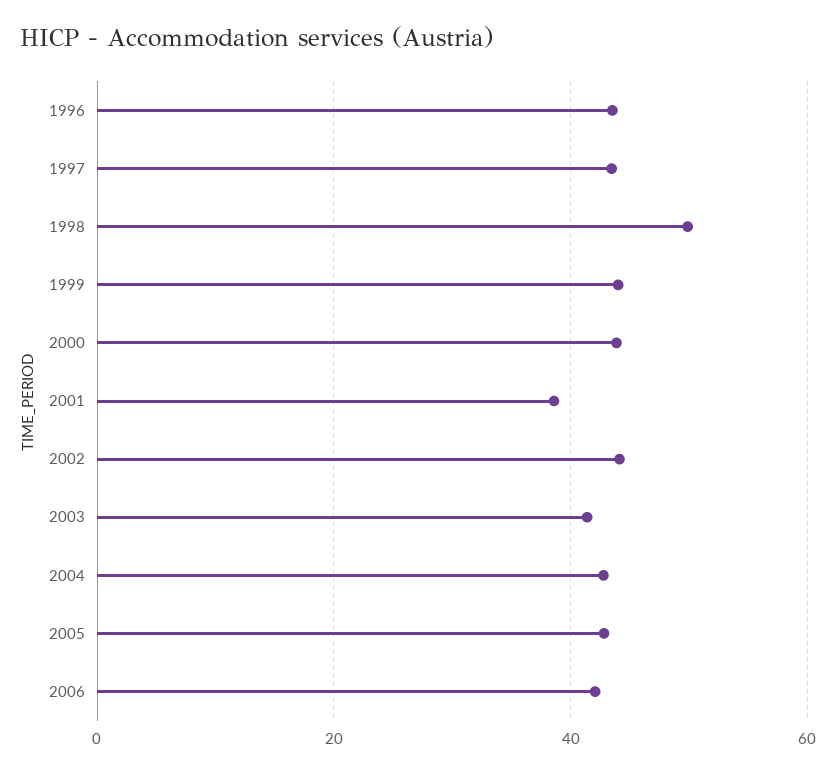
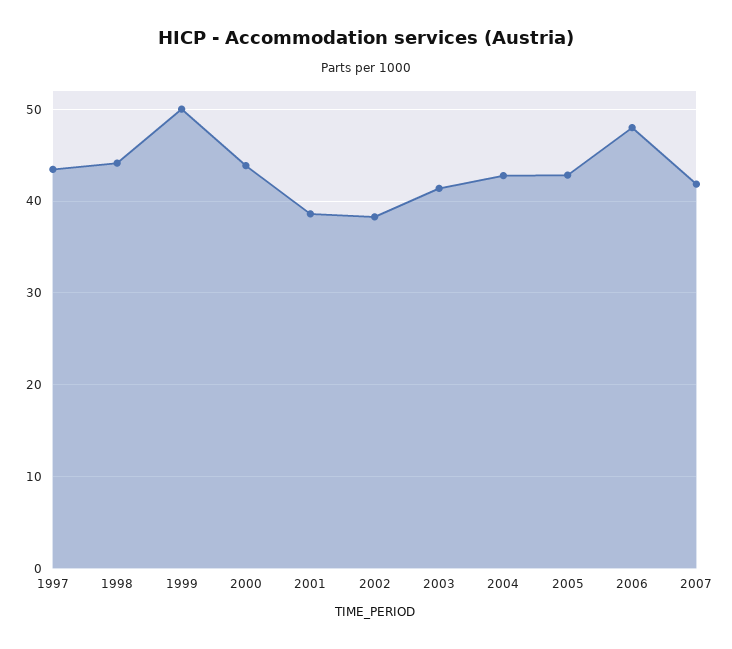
1996: 44 -> none
1998: 50 -> 44
1999: 44 -> 50
2002: 44 -> 38
2006: 42 -> 48
2007: none -> 42

